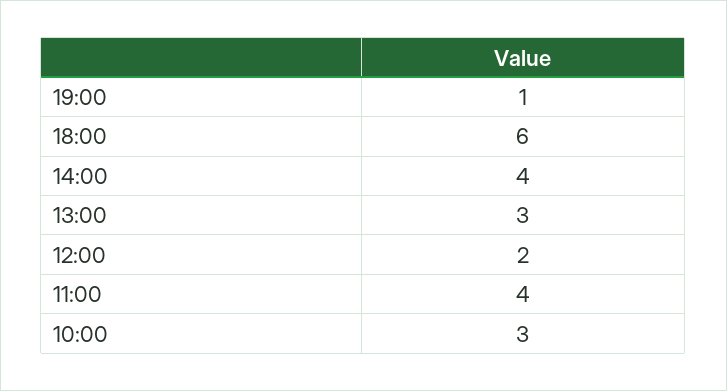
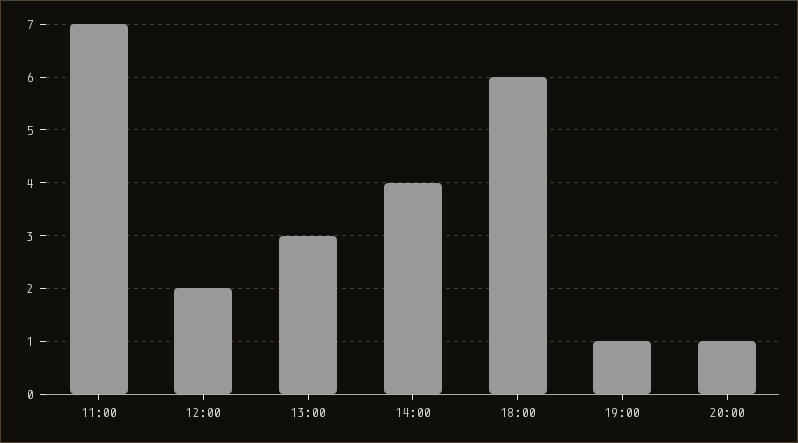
11:00: 4 -> 7
10:00: 3 -> none
20:00: none -> 1

